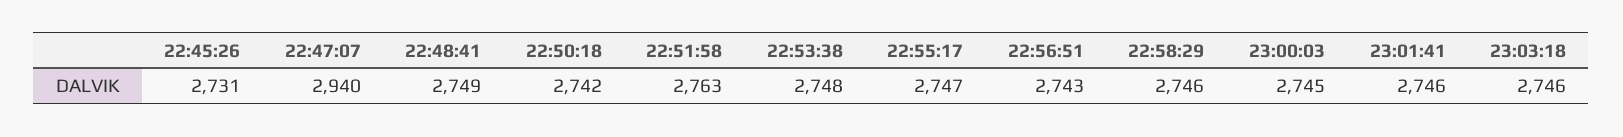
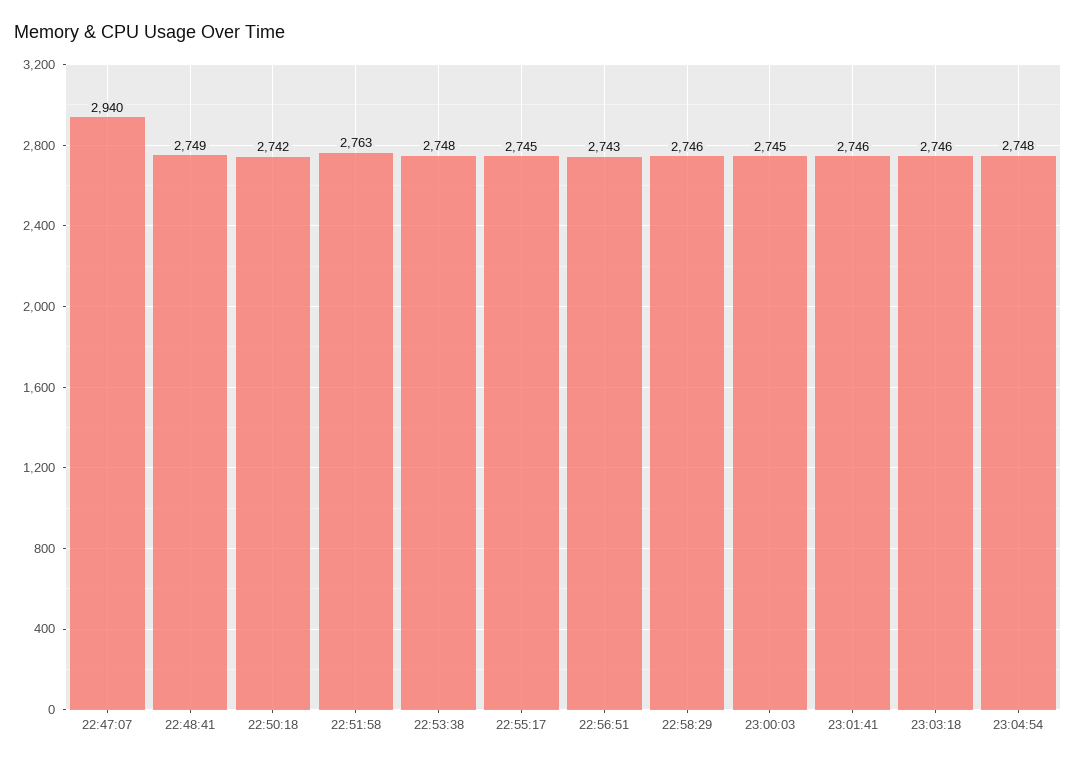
22:45:26: 2731 -> none
22:55:17: 2747 -> 2745
23:04:54: none -> 2748

